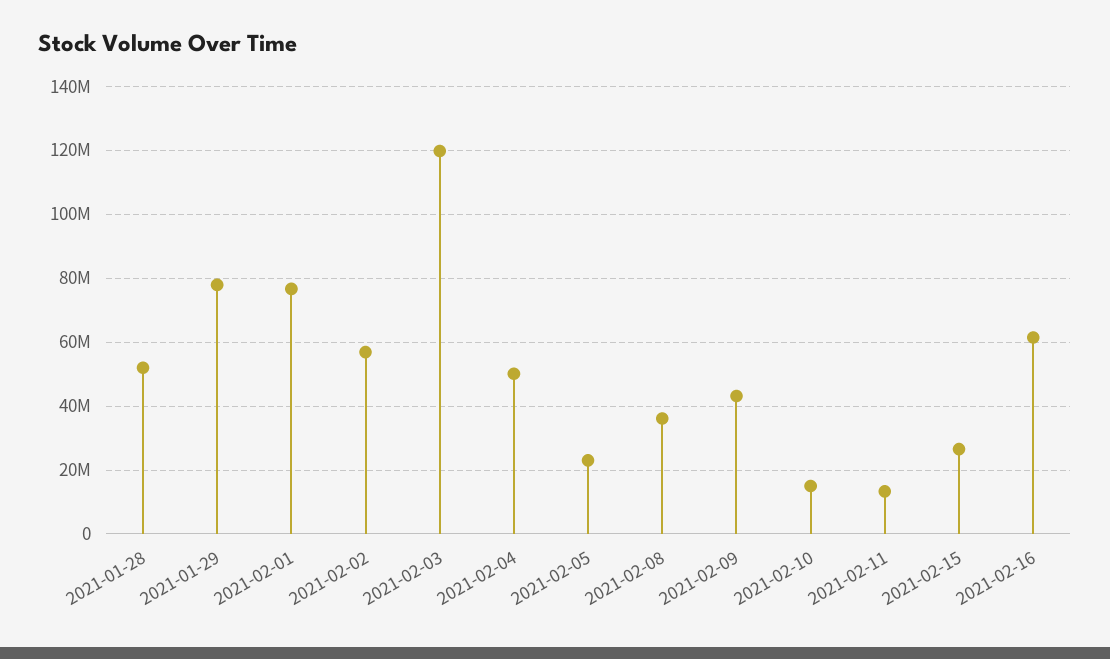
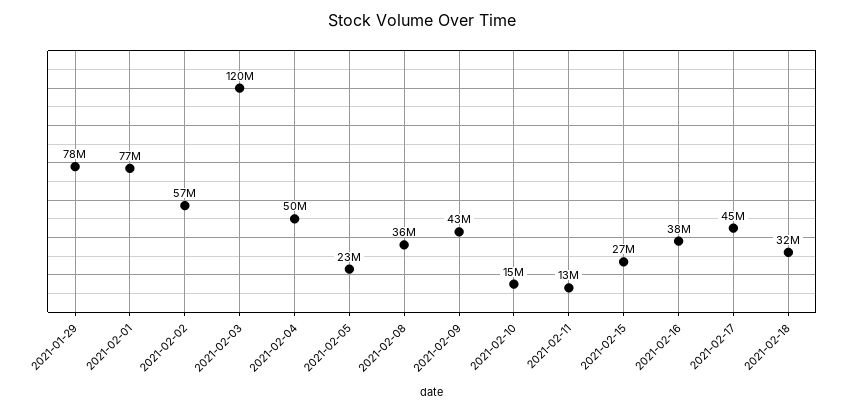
2021-01-28: 52000000 -> none
2021-02-16: 62000000 -> 38000000
2021-02-17: none -> 45000000
2021-02-18: none -> 32000000

